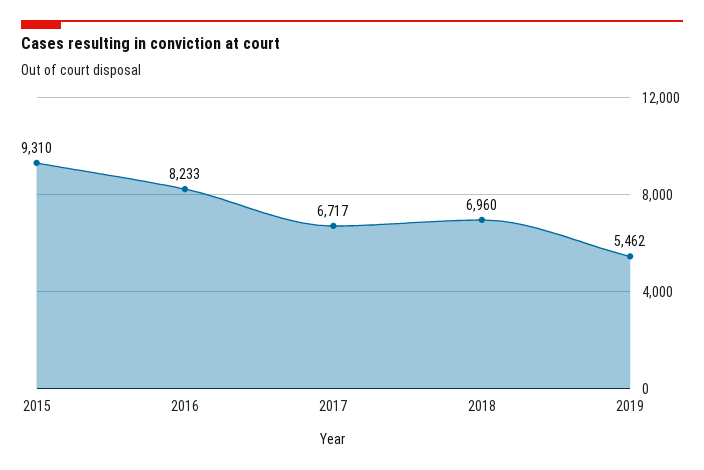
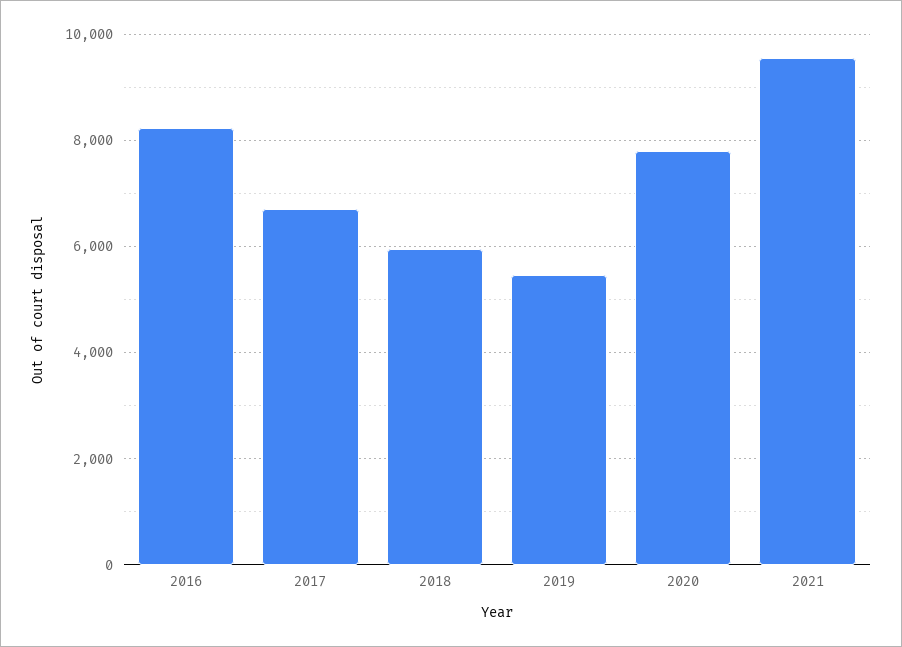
2015: 9310 -> none
2018: 6960 -> 6000
2020: none -> 7800
2021: none -> 9600

